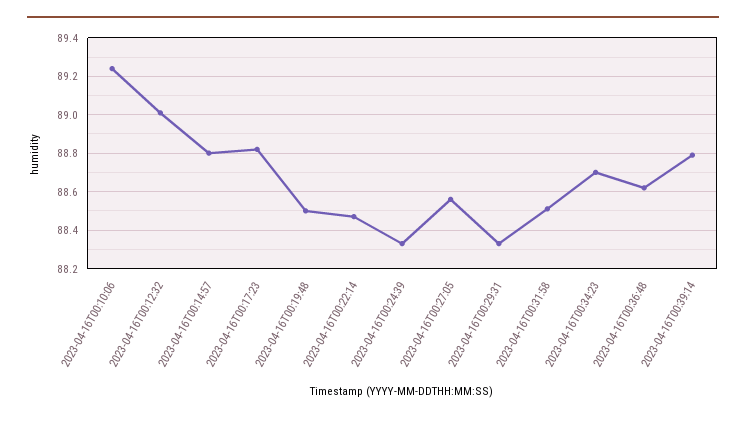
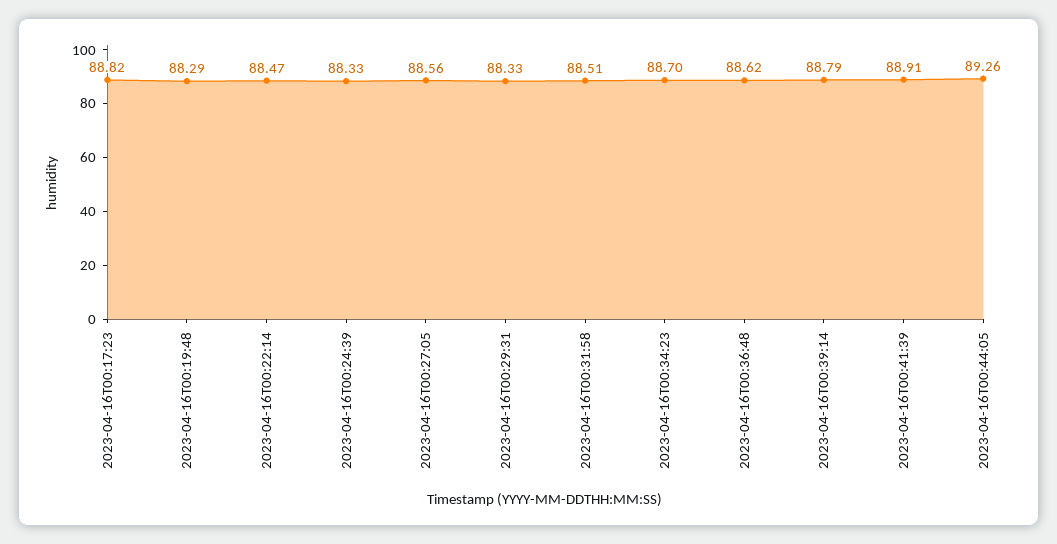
2023-04-16T00:10:06: 89.25 -> none
2023-04-16T00:12:32: 89 -> none
2023-04-16T00:14:57: 88.8 -> none
2023-04-16T00:19:48: 88.5 -> 88.29
2023-04-16T00:41:39: none -> 88.91
2023-04-16T00:44:05: none -> 89.26

